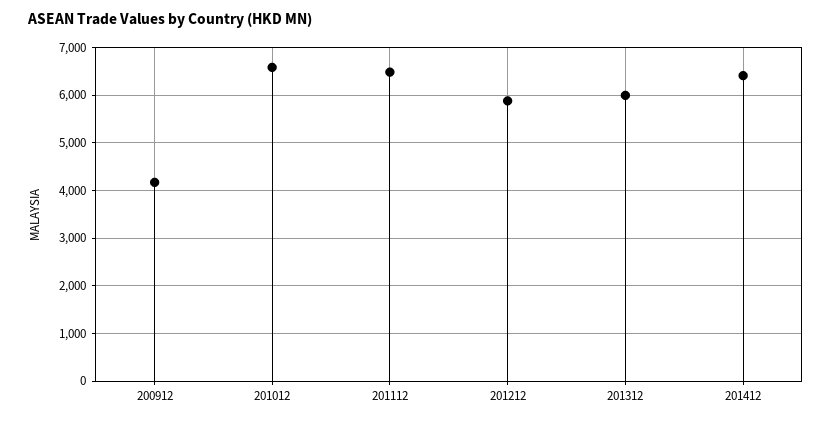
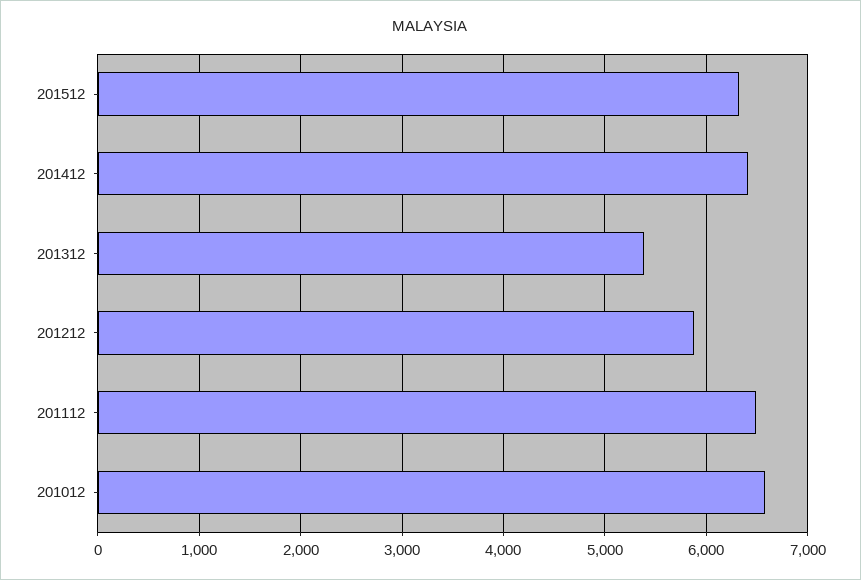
200912: 4200 -> none
201312: 6000 -> 5400
201512: none -> 6300

